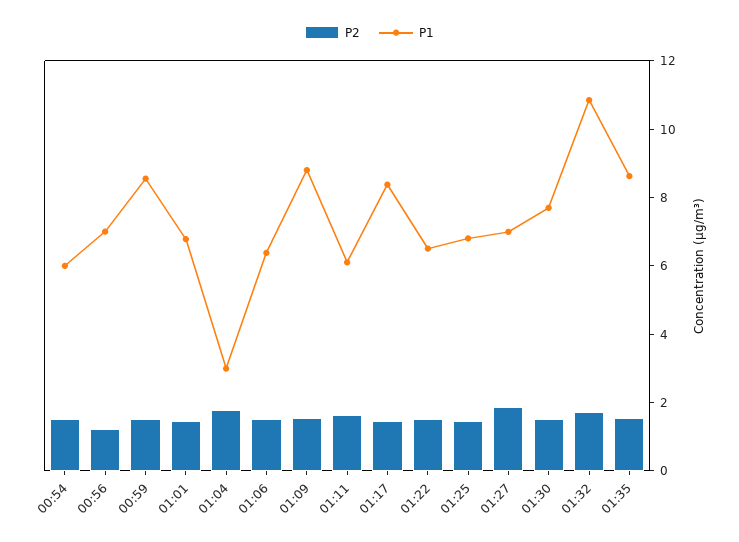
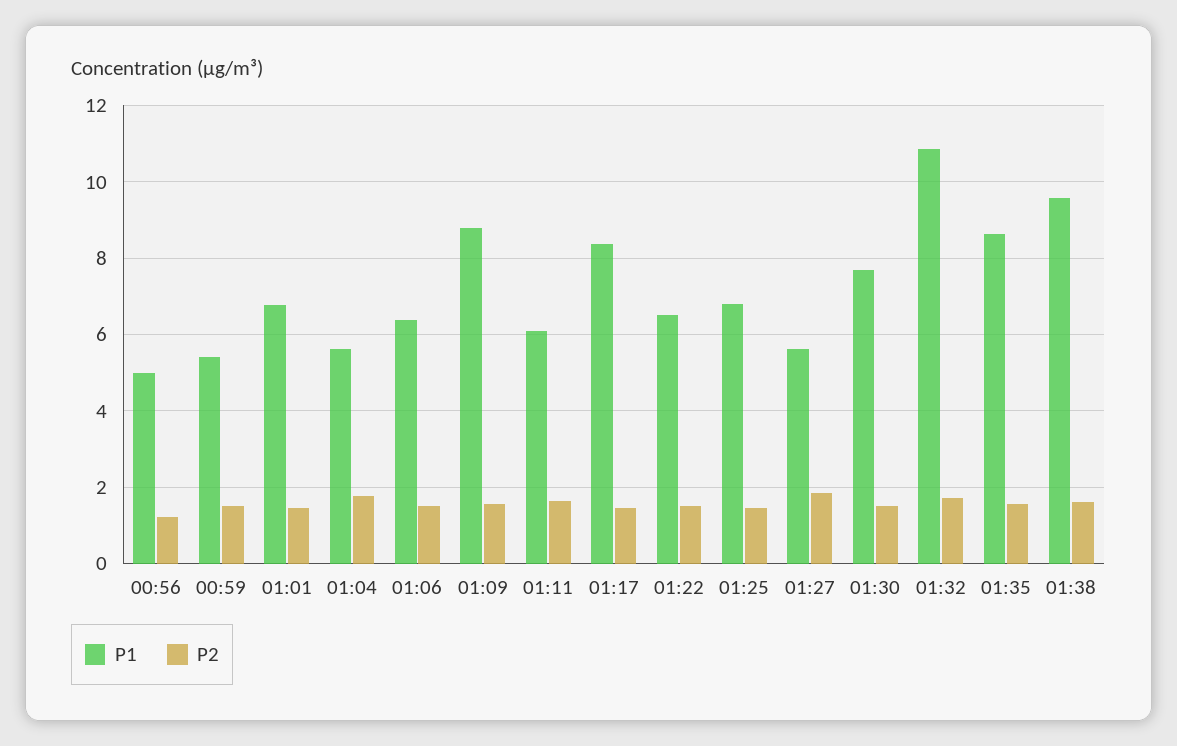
P2, 00:54: 1.5 -> none
P1, 00:54: 6 -> none
P1, 00:56: 7 -> 5
P1, 00:59: 8.5 -> 5.4
P1, 01:04: 3 -> 5.6
P1, 01:27: 7 -> 5.6
P1, 01:38: none -> 9.6
P2, 01:38: none -> 1.6

